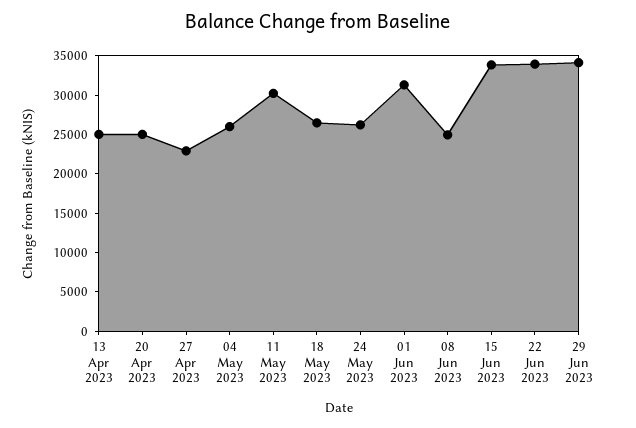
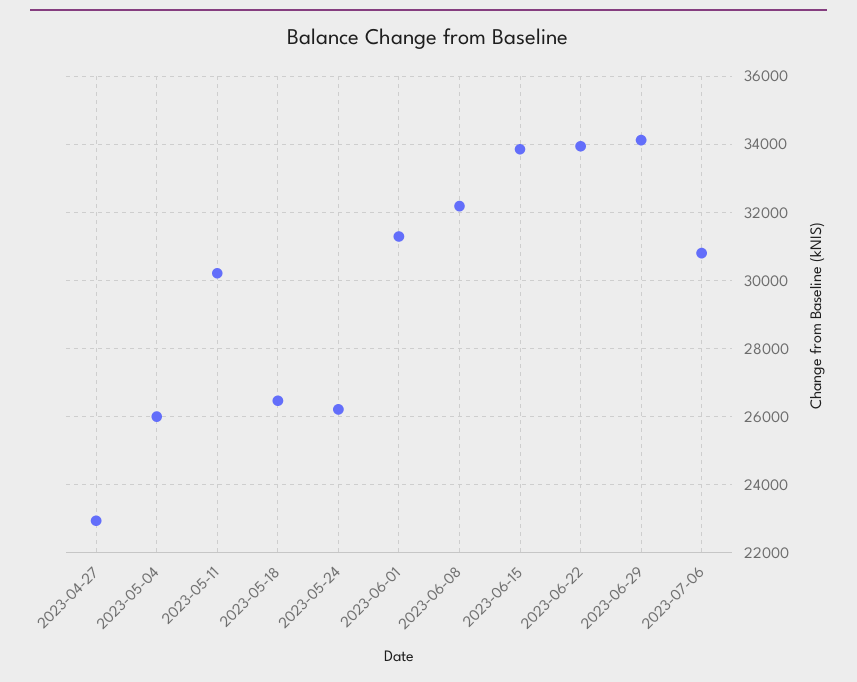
13 Apr 2023: 25000 -> none
20 Apr 2023: 25000 -> none
08 Jun 2023: 25000 -> 32200
2023-07-06: none -> 30800

